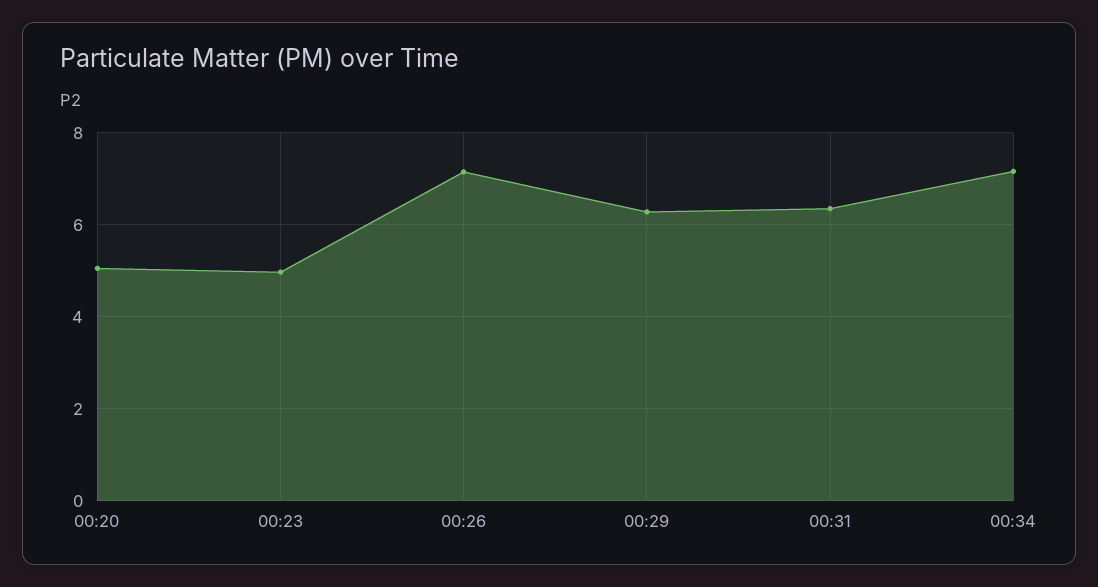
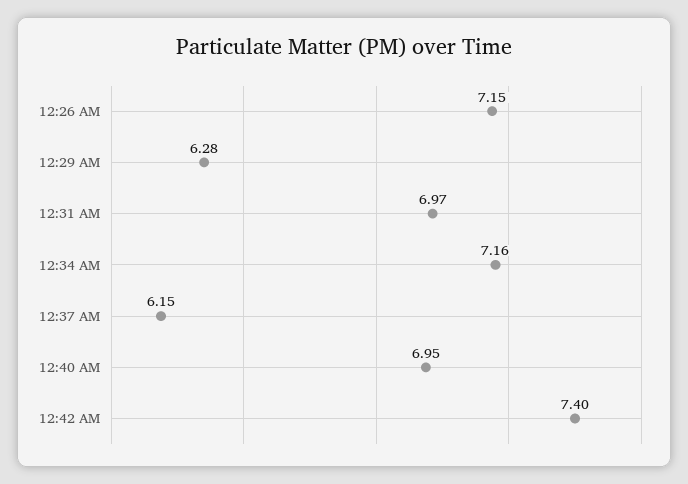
00:20: 5 -> none
00:23: 5 -> none
00:31: 6.4 -> 6.97
12:37 AM: none -> 6.15
12:40 AM: none -> 6.95
12:42 AM: none -> 7.4

